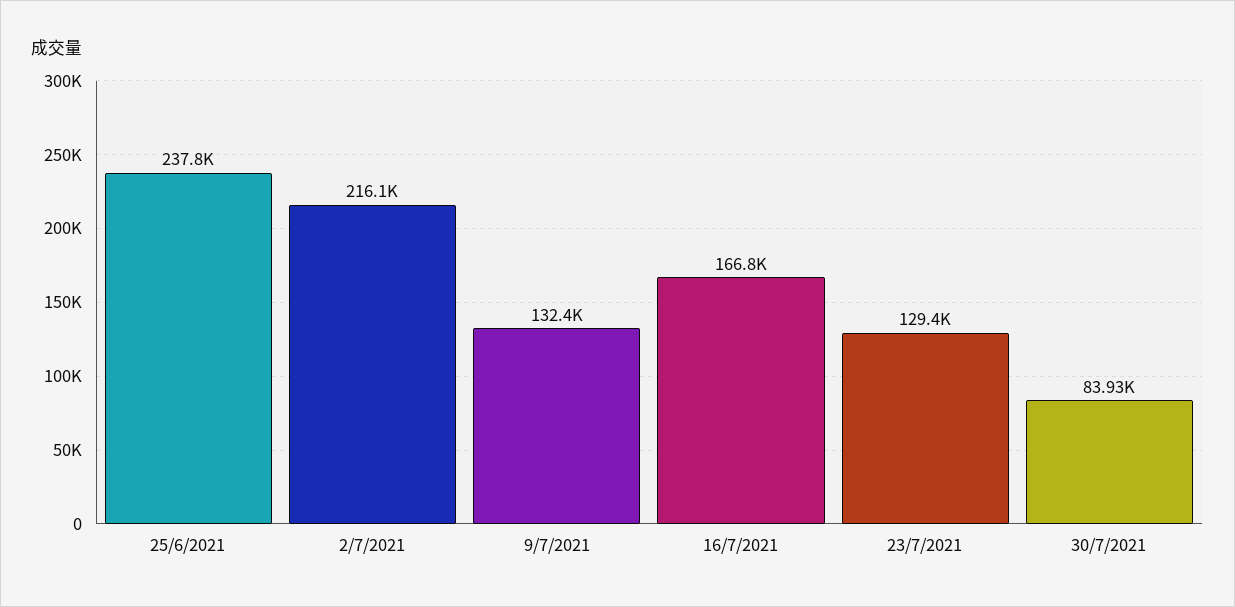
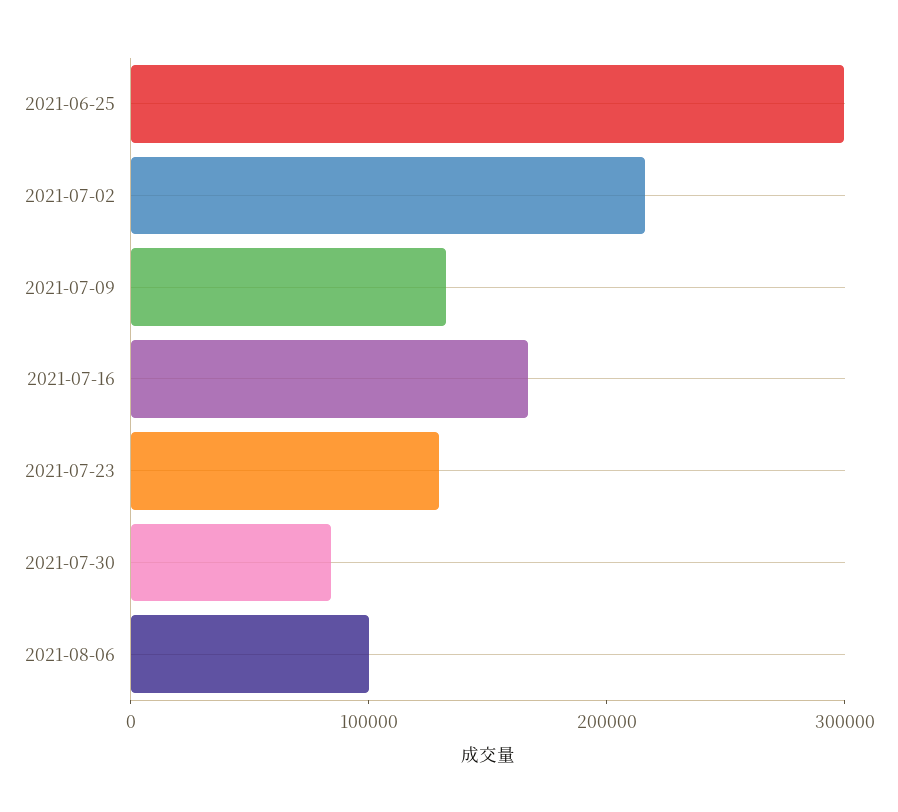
25/6/2021: 237800 -> 300000
2021-08-06: none -> 100000

